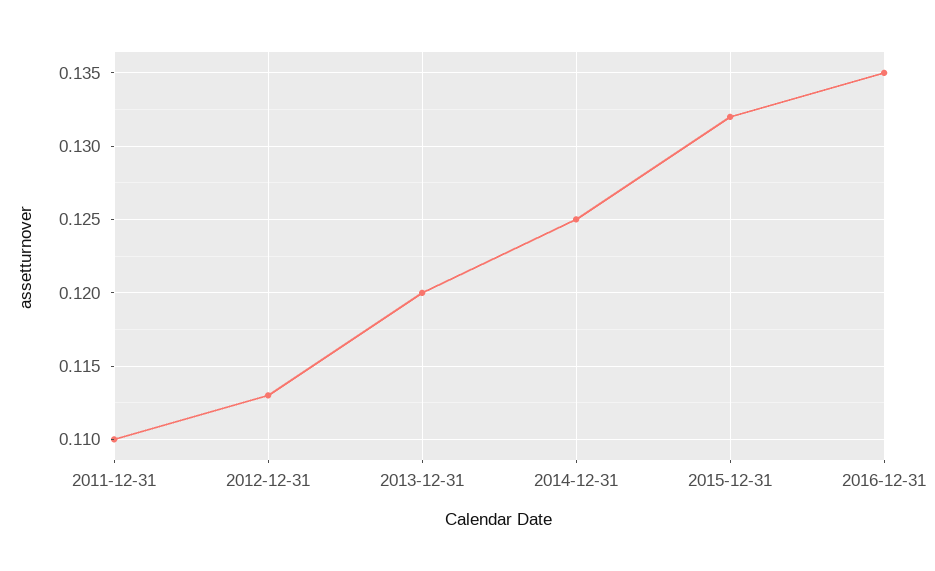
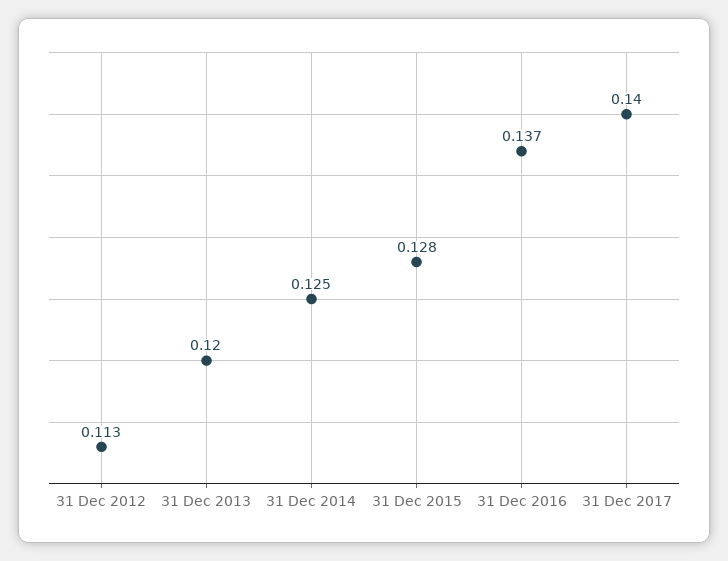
2011-12-31: 0.11 -> none
2015-12-31: 0.132 -> 0.128
2016-12-31: 0.135 -> 0.137
31 Dec 2017: none -> 0.14

